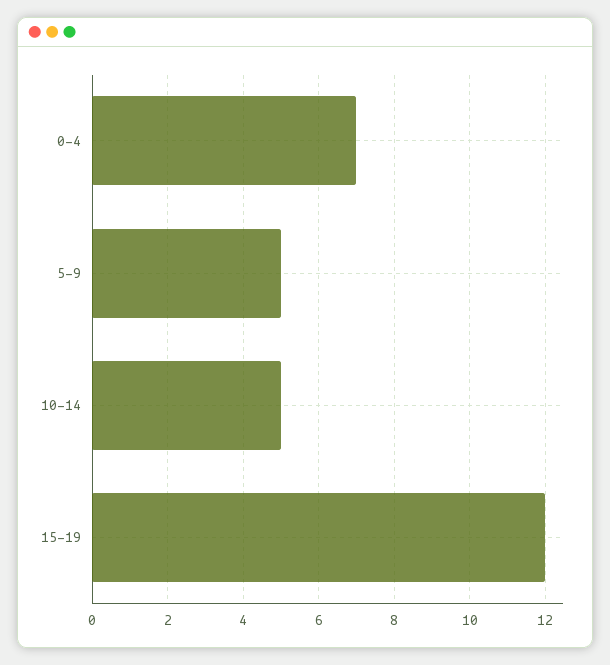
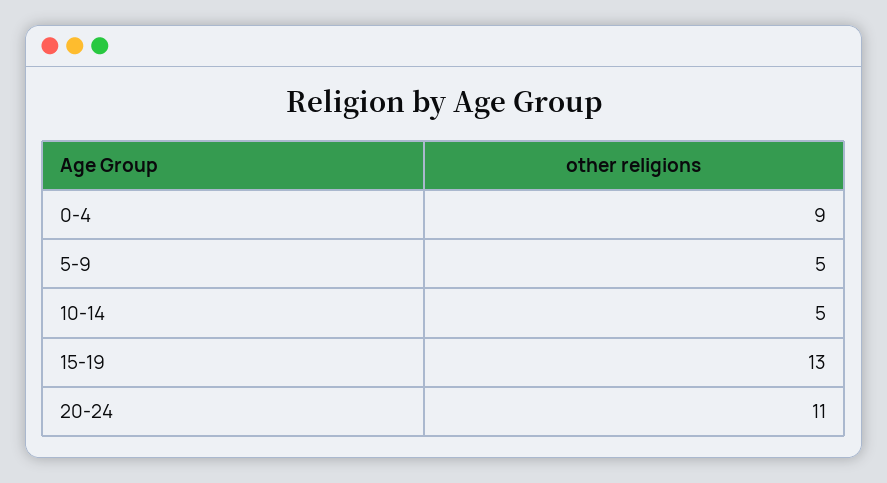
0-4: 7 -> 9
15-19: 12 -> 13
20-24: none -> 11

